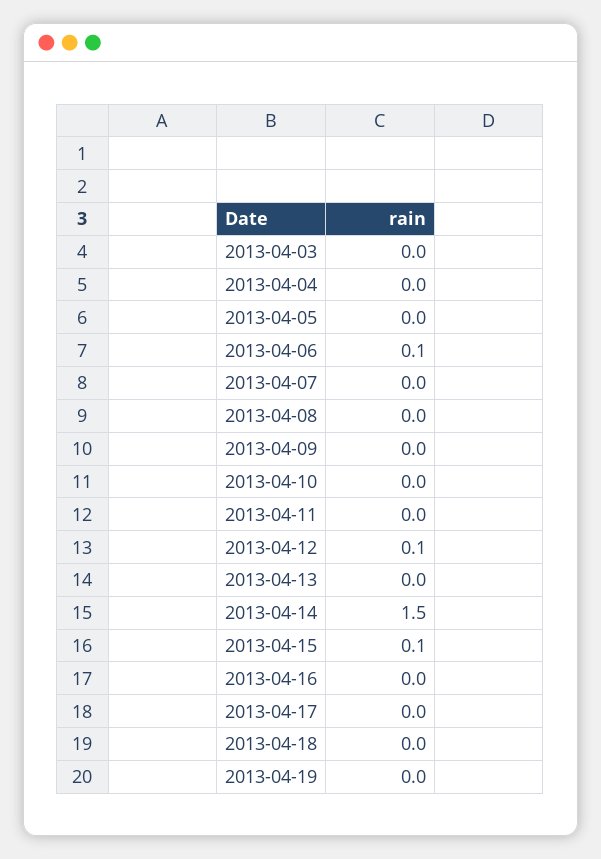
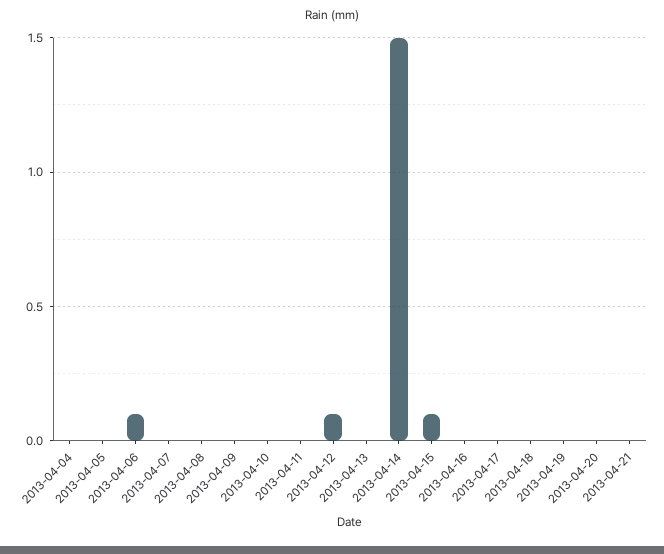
2013-04-03: 0 -> none
2013-04-20: none -> 0
2013-04-21: none -> 0

